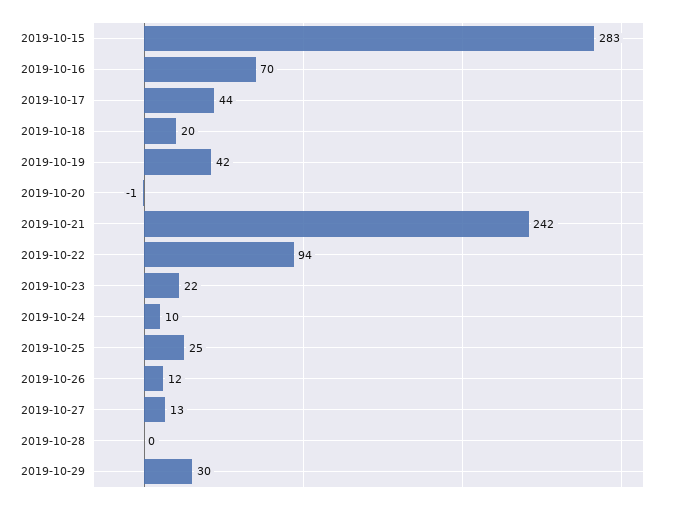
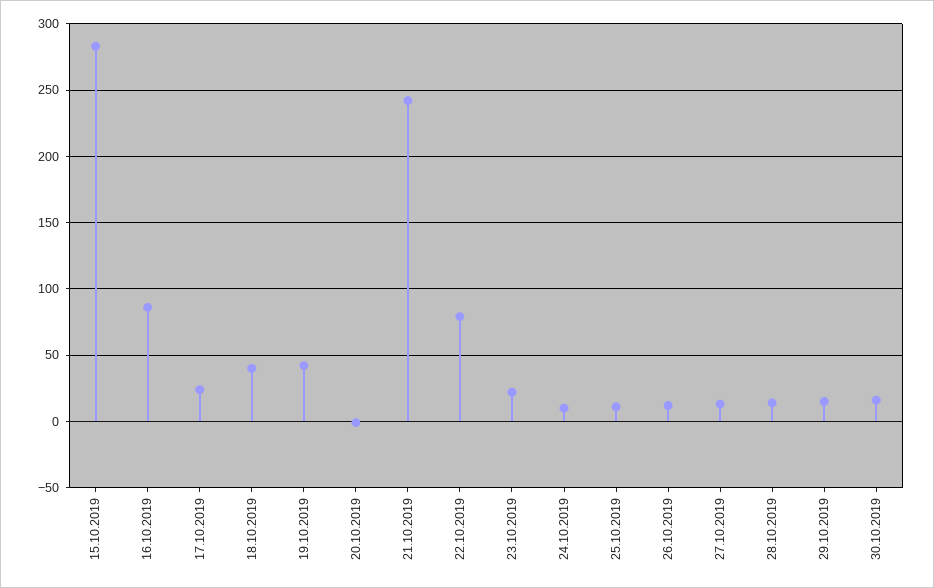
2019-10-16: 70 -> 85
2019-10-17: 44 -> 25
2019-10-18: 20 -> 40
2019-10-22: 94 -> 80
2019-10-25: 25 -> 10
2019-10-28: 0 -> 15
2019-10-29: 30 -> 15
30.10.2019: none -> 15

